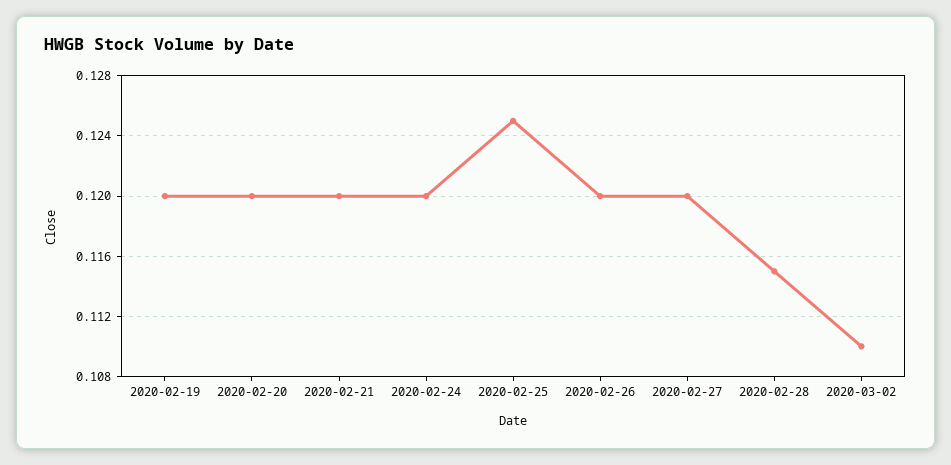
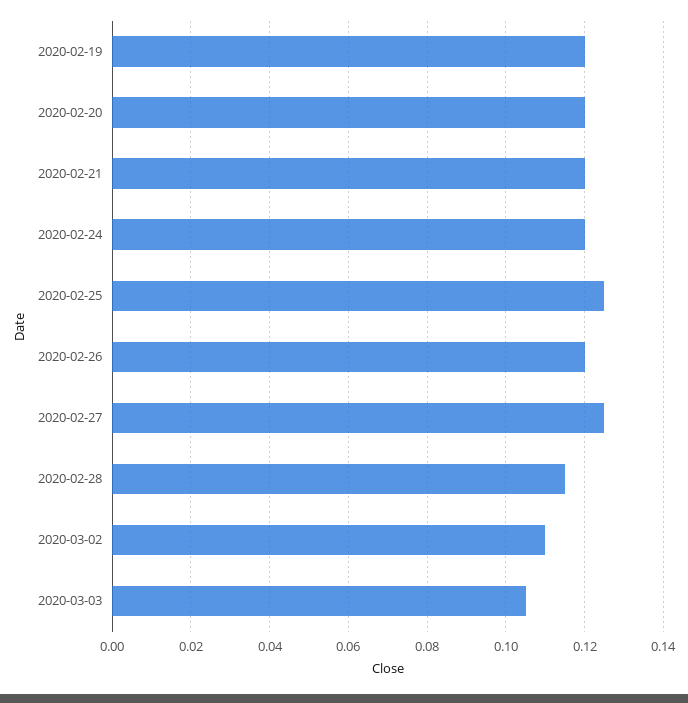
2020-02-27: 0.12 -> 0.125
2020-03-03: none -> 0.105

